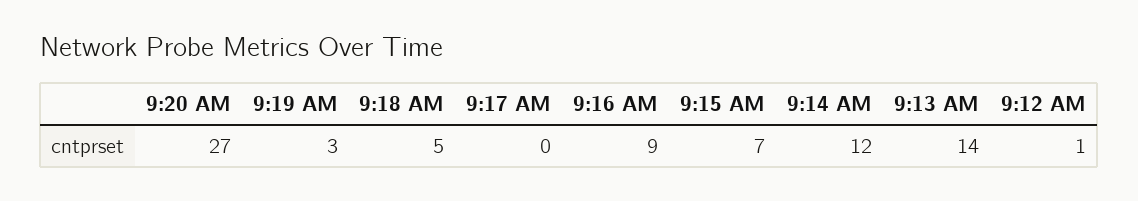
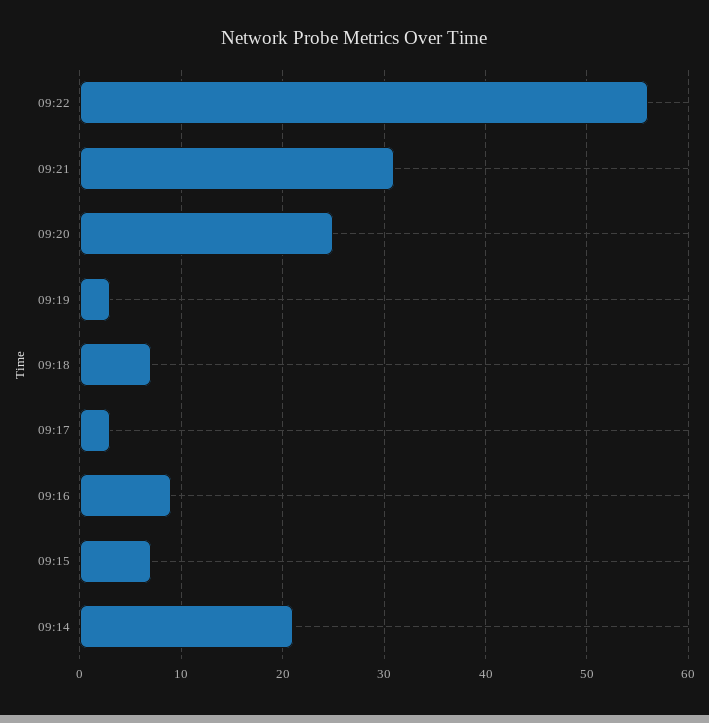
9:20 AM: 27 -> 25
9:18 AM: 5 -> 7
9:17 AM: 0 -> 3
9:14 AM: 12 -> 21
9:13 AM: 14 -> none
9:12 AM: 1 -> none
09:22: none -> 56
09:21: none -> 31

